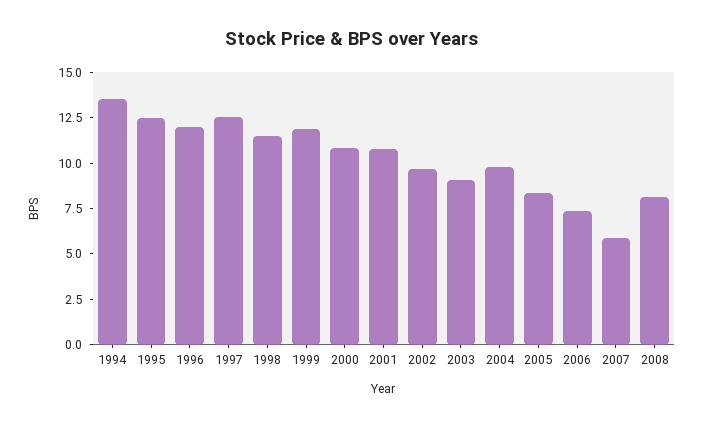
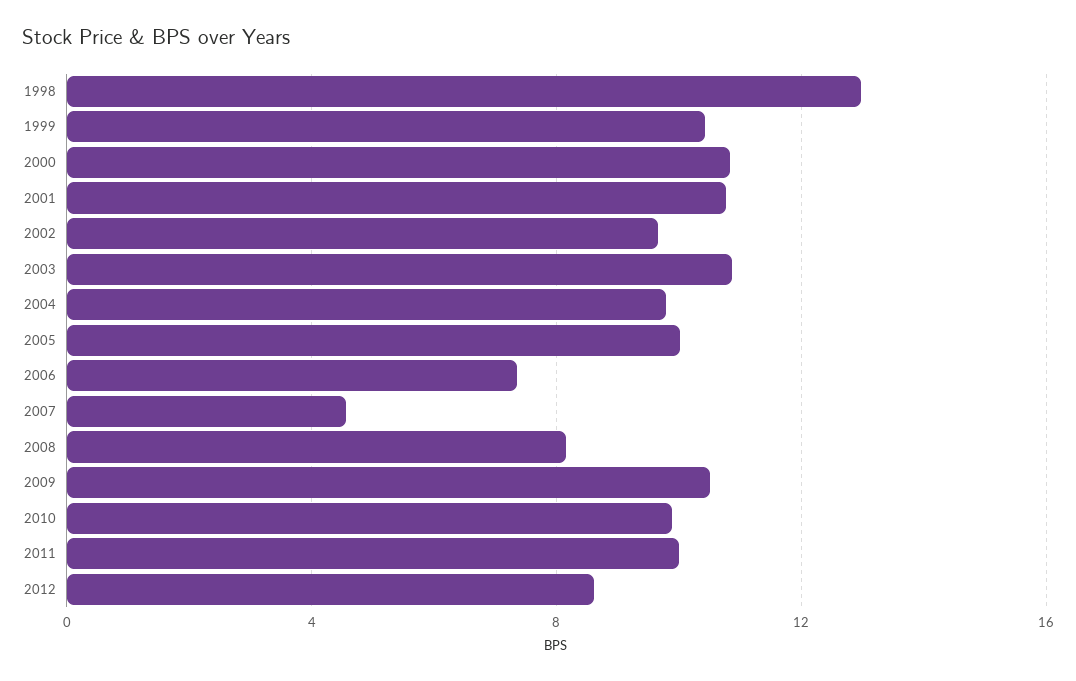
1994: 13.5 -> none
1995: 12.5 -> none
1996: 12 -> none
1997: 12.5 -> none
1998: 11.5 -> 13
1999: 12 -> 10.5
2003: 9 -> 11
2005: 8.5 -> 10
2007: 6 -> 4.5
2009: none -> 10.5
2010: none -> 10
2011: none -> 10
2012: none -> 8.5

